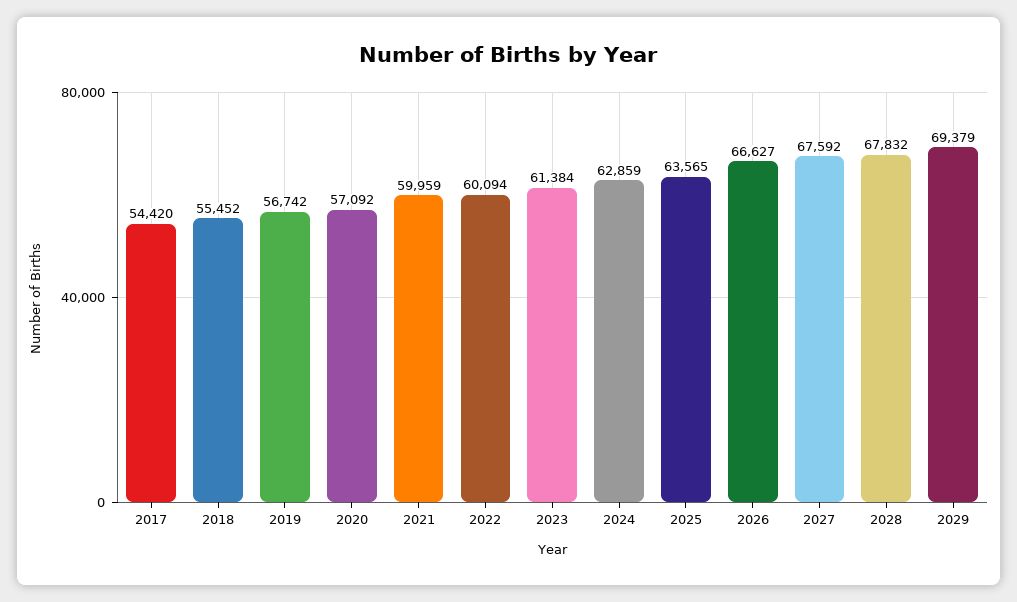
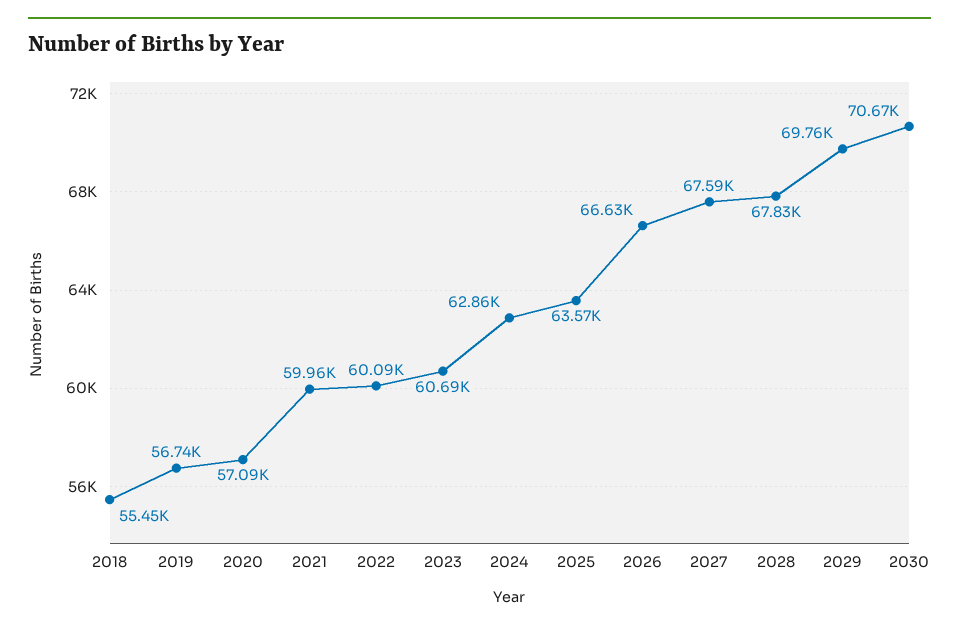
2017: 54420 -> none
2023: 61384 -> 60690
2029: 69379 -> 69760
2030: none -> 70670

